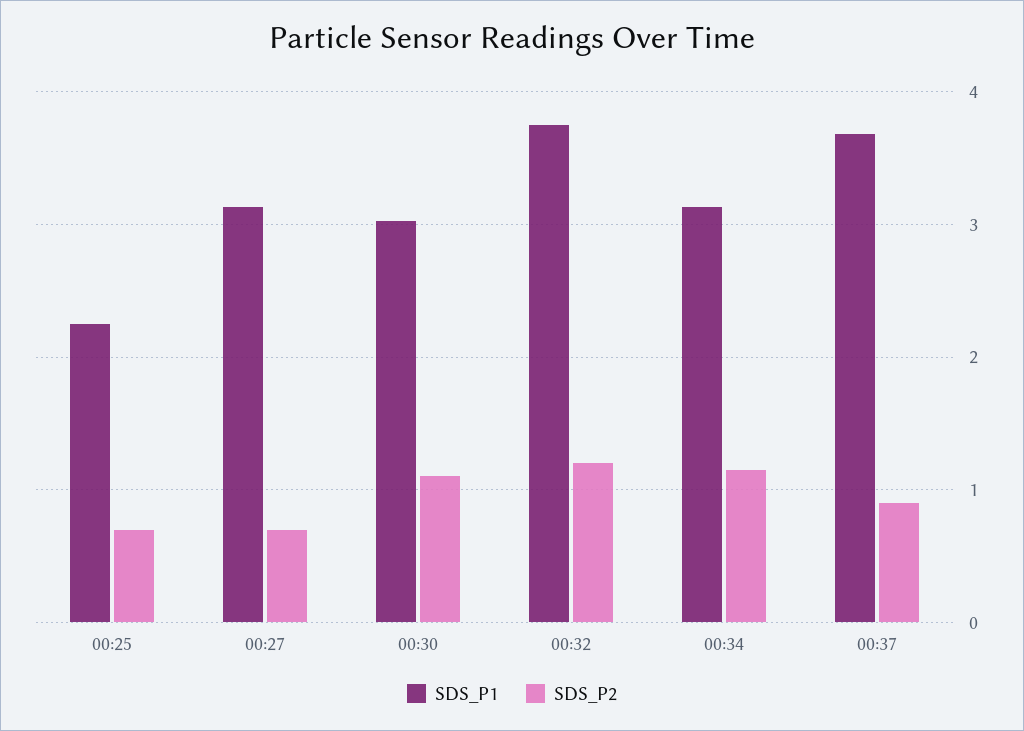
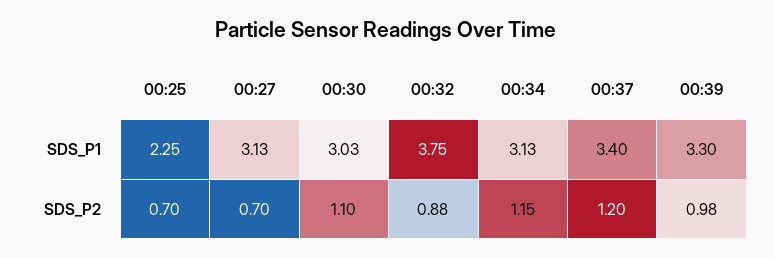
SDS_P2, 00:32: 1.2 -> 0.88
SDS_P1, 00:37: 3.7 -> 3.4
SDS_P2, 00:37: 0.9 -> 1.2
SDS_P1, 00:39: none -> 3.3
SDS_P2, 00:39: none -> 0.98

